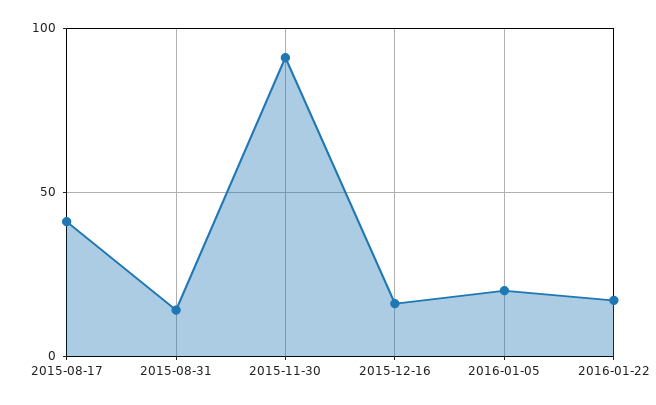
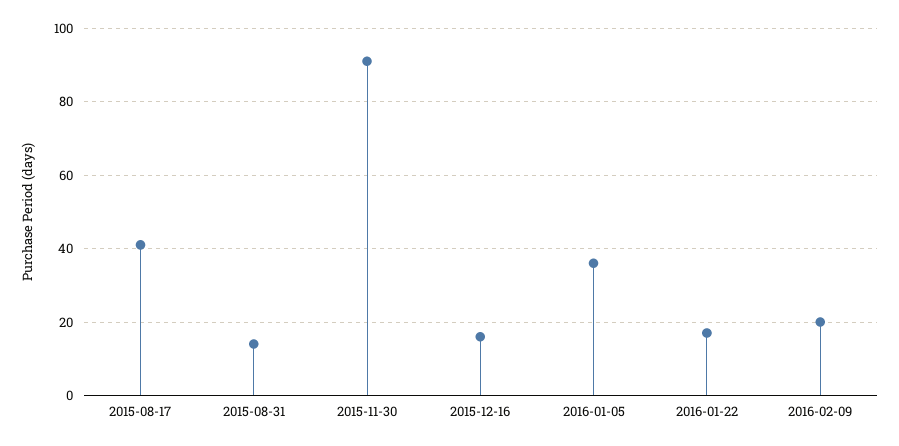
2016-01-05: 20 -> 35
2016-02-09: none -> 20

